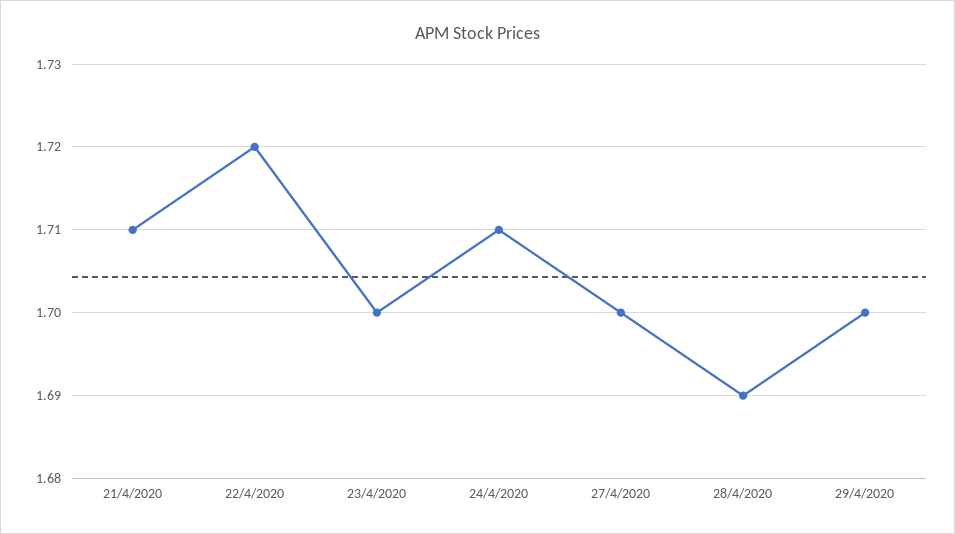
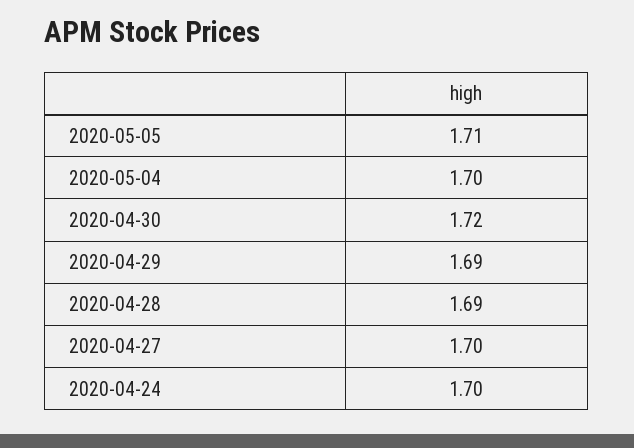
21/4/2020: 1.71 -> none
22/4/2020: 1.72 -> none
23/4/2020: 1.7 -> none
24/4/2020: 1.71 -> 1.7
29/4/2020: 1.7 -> 1.69
2020-05-05: none -> 1.71
2020-05-04: none -> 1.7
2020-04-30: none -> 1.72

